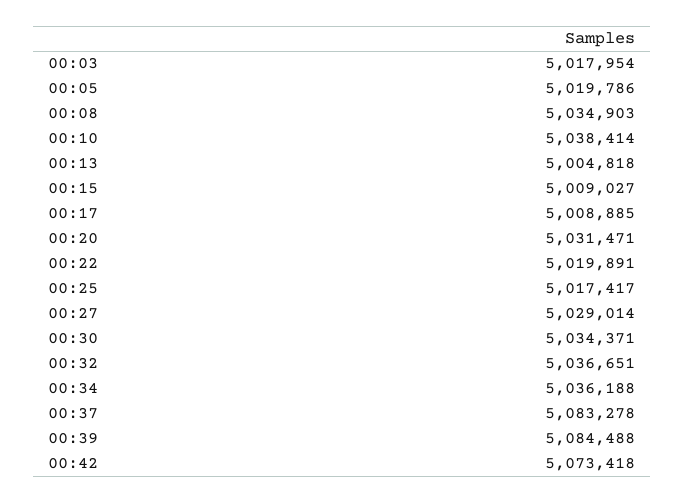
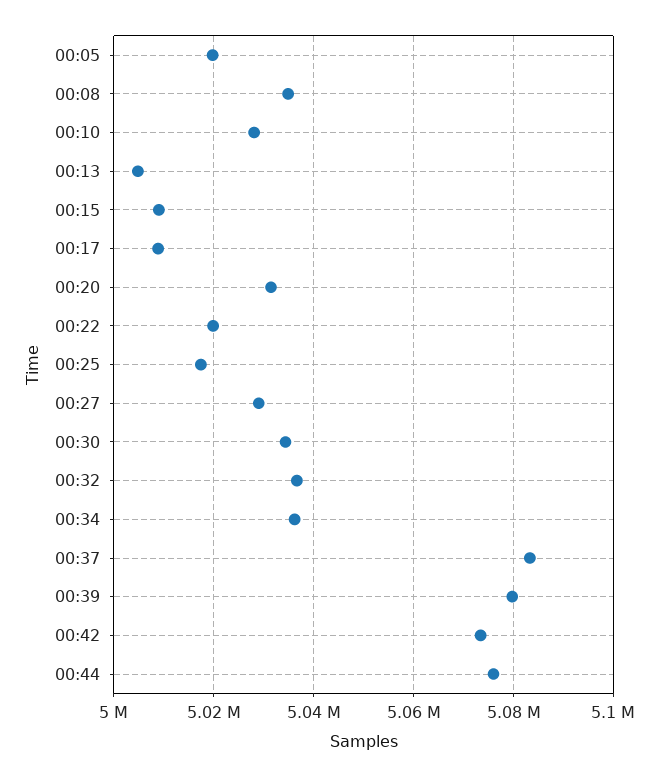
00:03: 5017954 -> none
00:10: 5038414 -> 5028000
00:39: 5084488 -> 5080000
00:44: none -> 5076000

